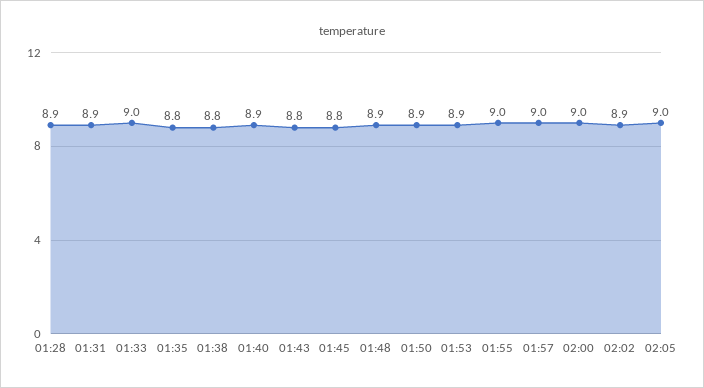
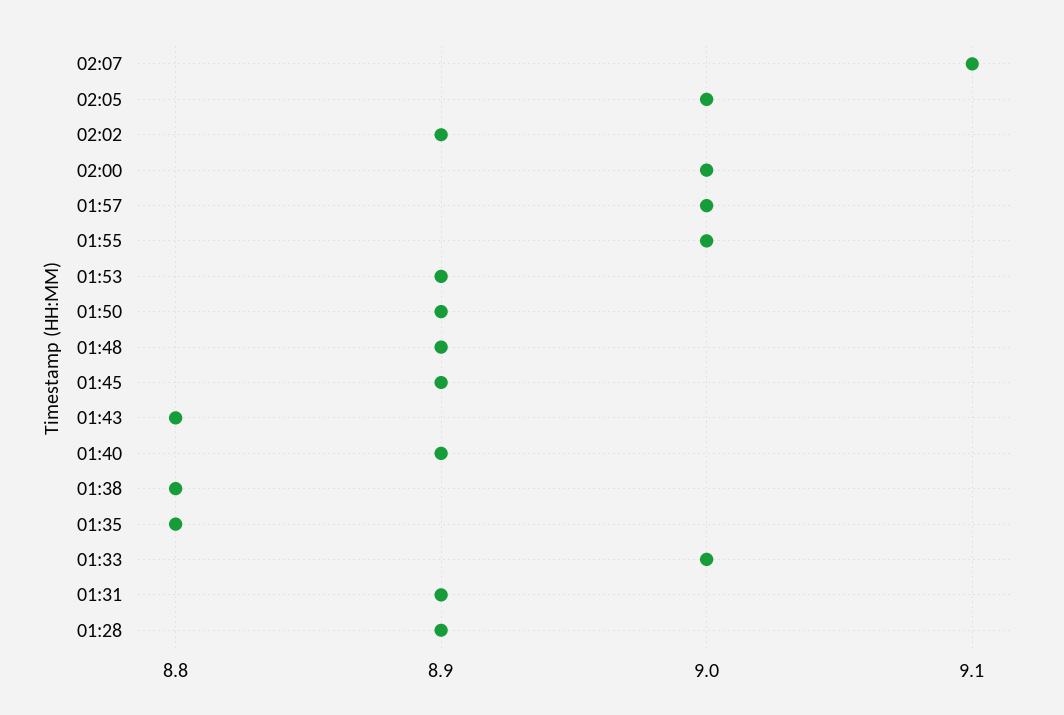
01:45: 8.8 -> 8.9
02:07: none -> 9.1

